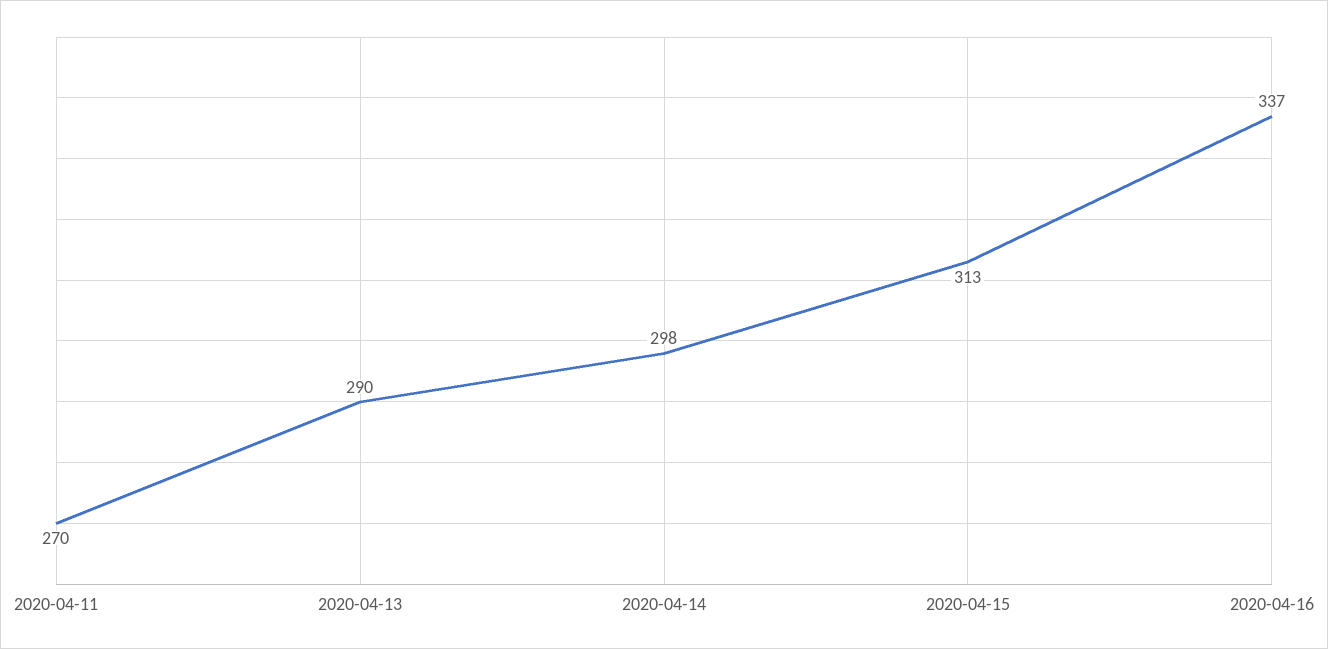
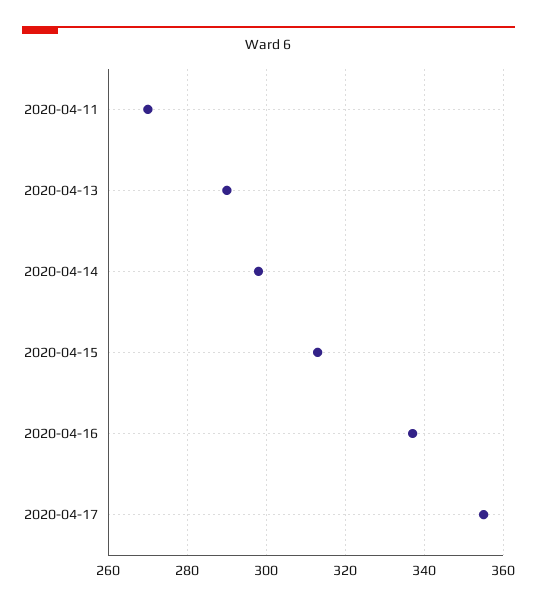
2020-04-17: none -> 355

